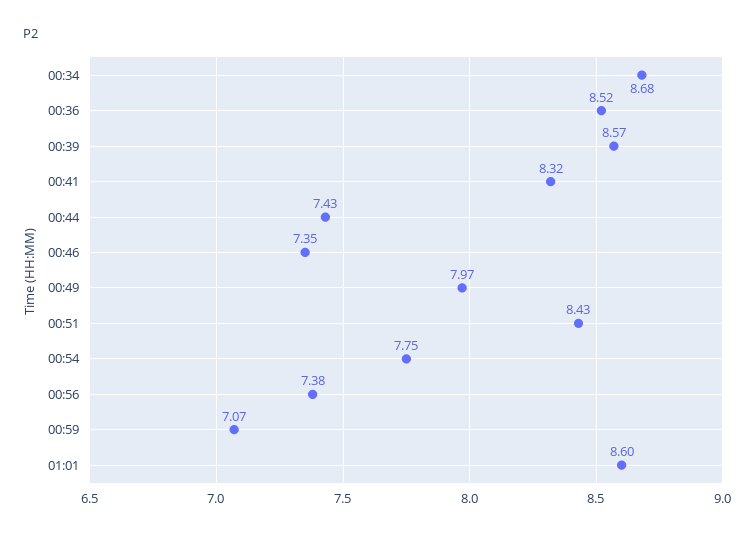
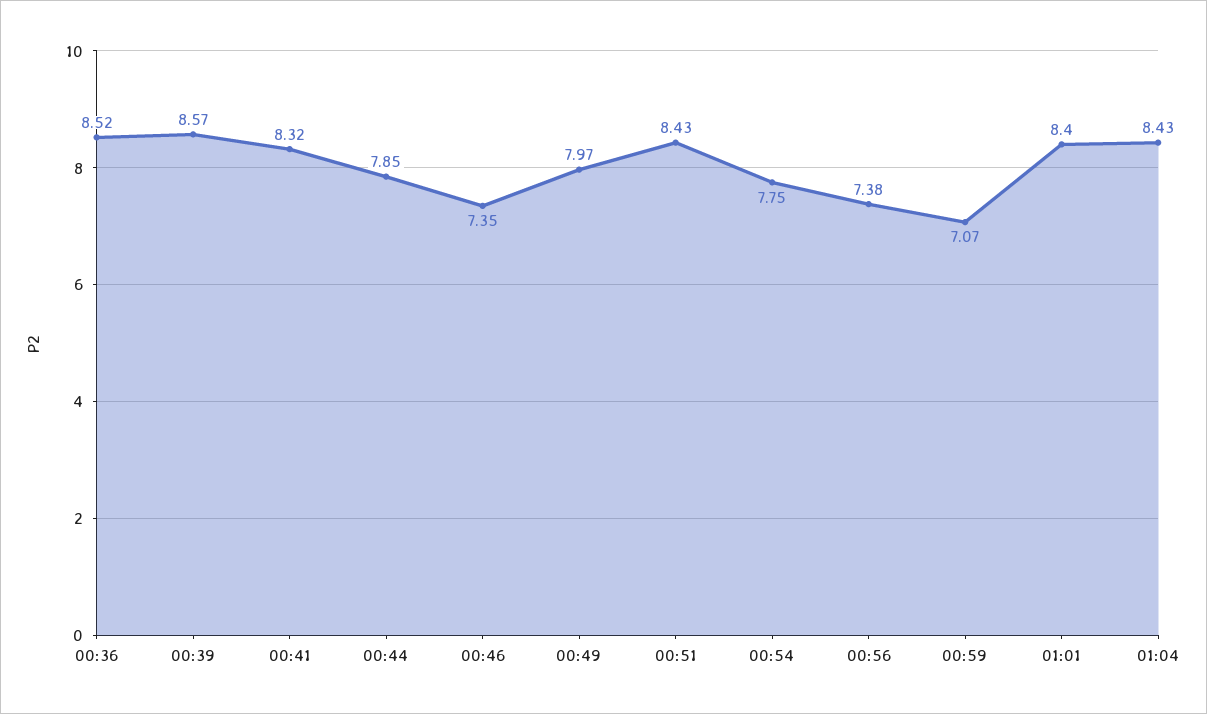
00:34: 8.68 -> none
00:44: 7.43 -> 7.85
01:01: 8.6 -> 8.4
01:04: none -> 8.43

